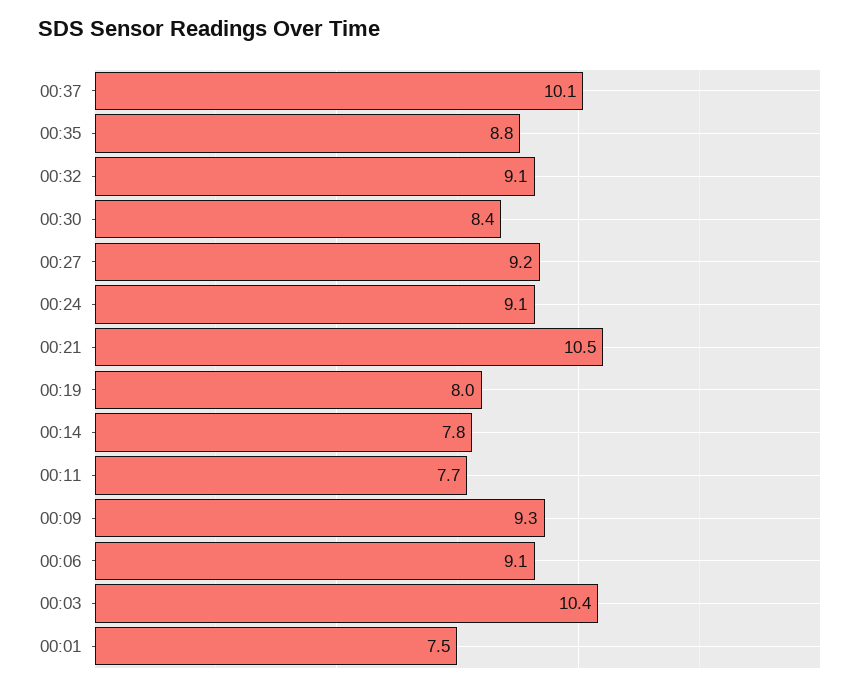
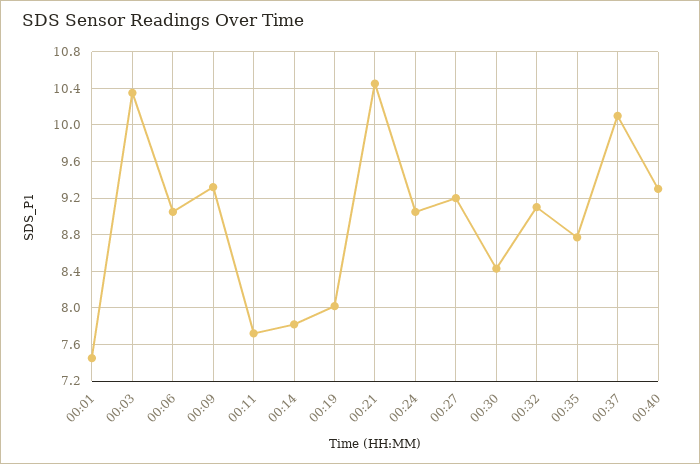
00:40: none -> 9.3

